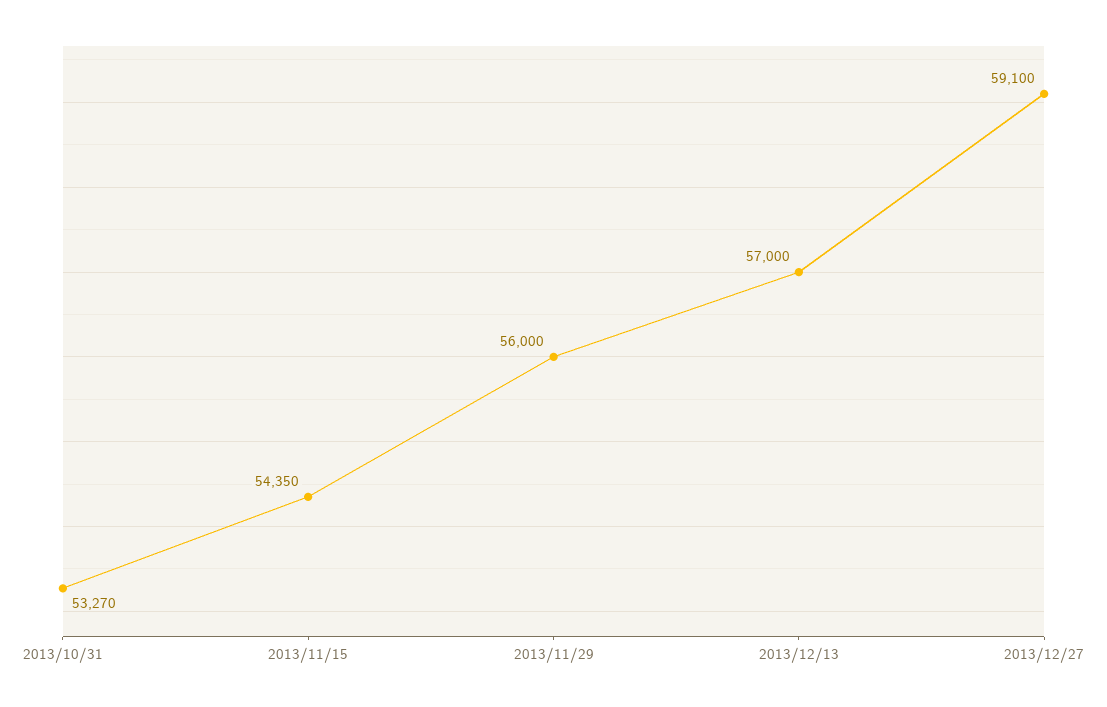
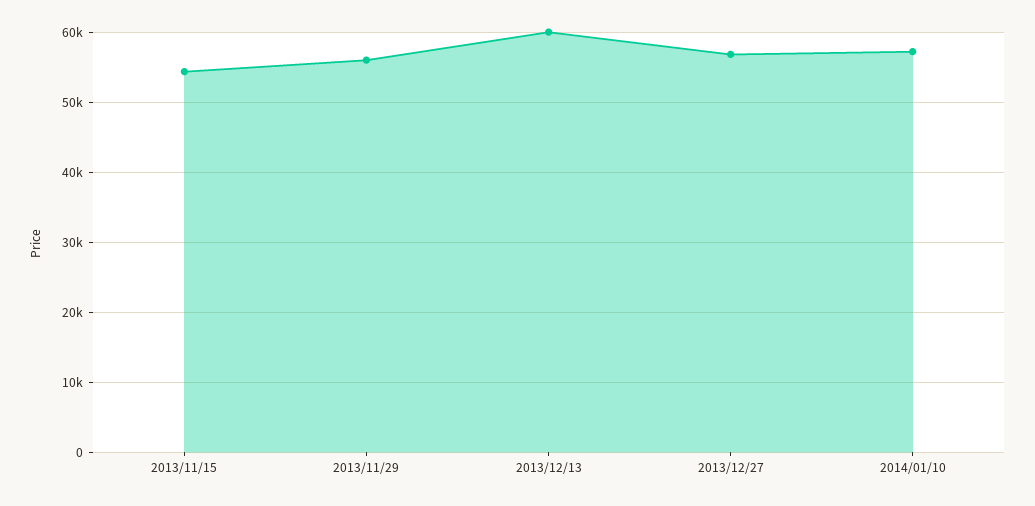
2013/10/31: 53270 -> none
2013/12/13: 57000 -> 60000
2013/12/27: 59100 -> 57000
2014/01/10: none -> 57000

